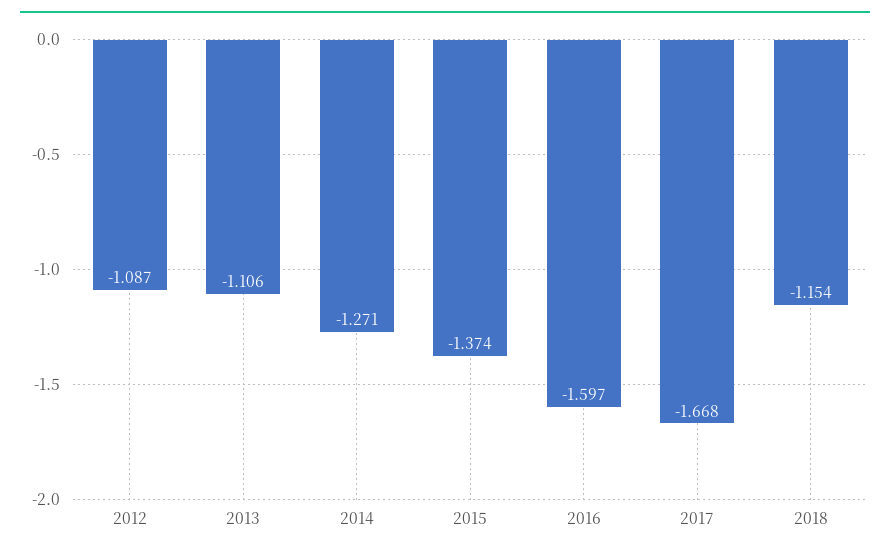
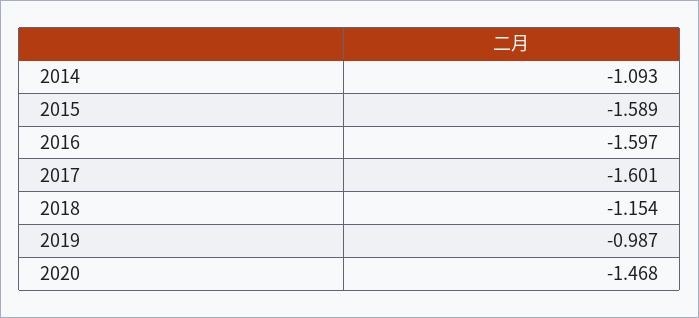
2012: -1.087 -> none
2013: -1.106 -> none
2014: -1.271 -> -1.093
2015: -1.374 -> -1.589
2017: -1.668 -> -1.601
2019: none -> -0.987
2020: none -> -1.468

